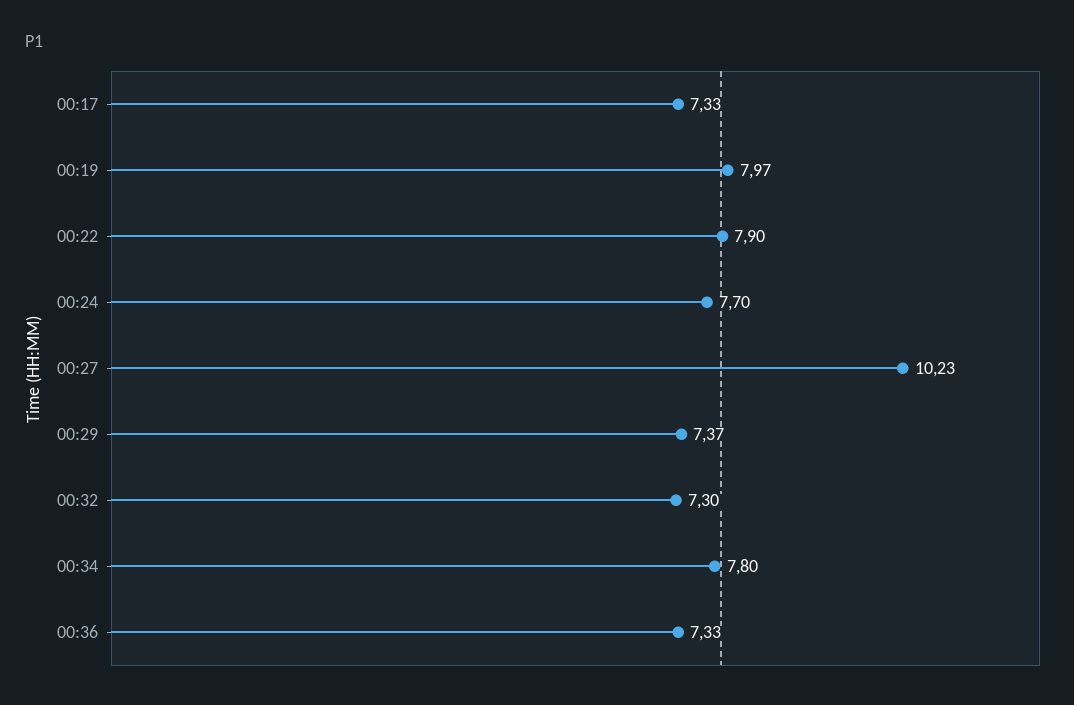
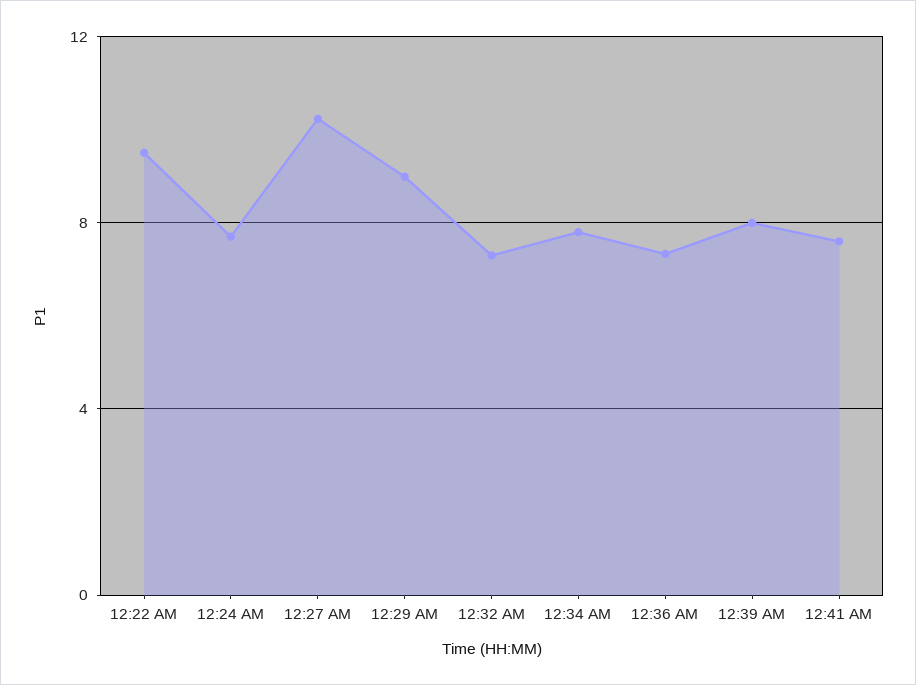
00:17: 7.33 -> none
00:19: 7.97 -> none
00:22: 7.9 -> 9.5
00:29: 7.37 -> 9
12:39 AM: none -> 8
12:41 AM: none -> 7.5

